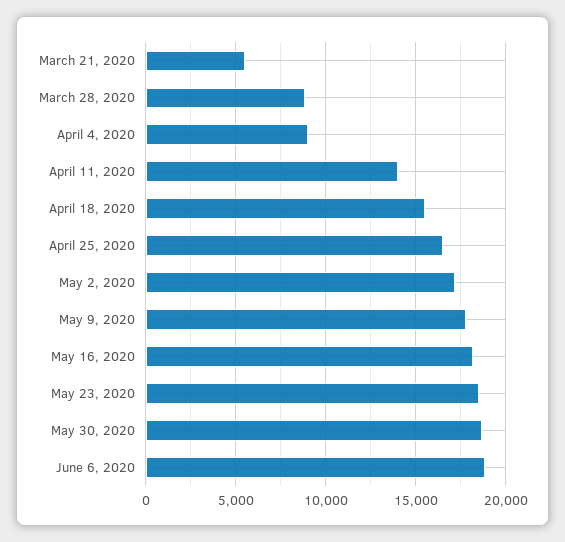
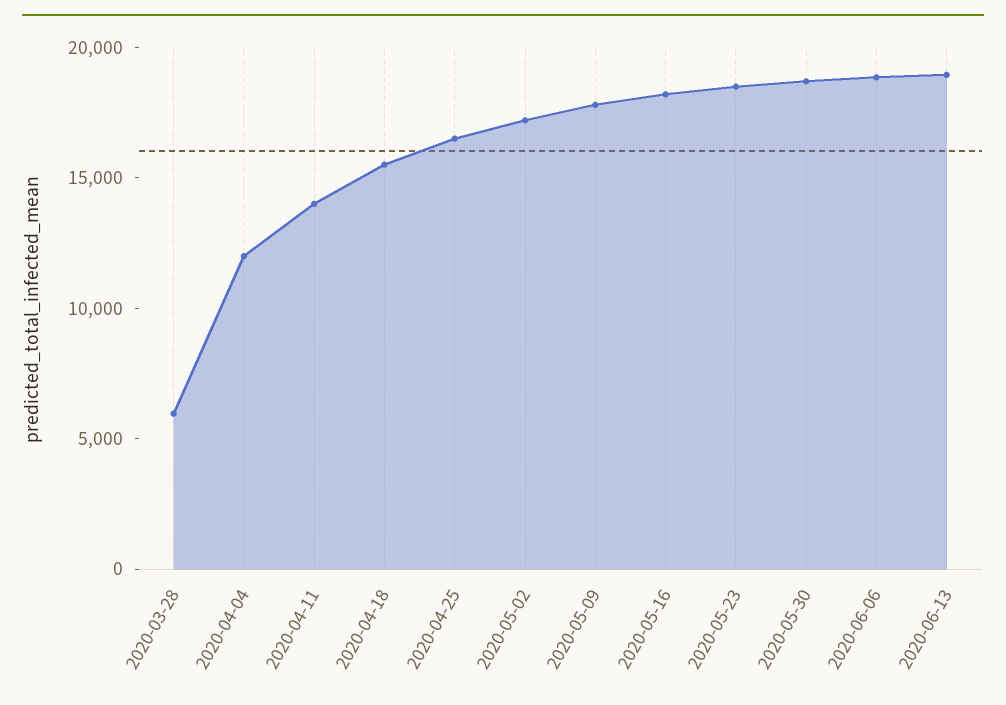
March 21, 2020: 5500 -> none
March 28, 2020: 9000 -> 6000
April 4, 2020: 9000 -> 12000
2020-06-13: none -> 19000

